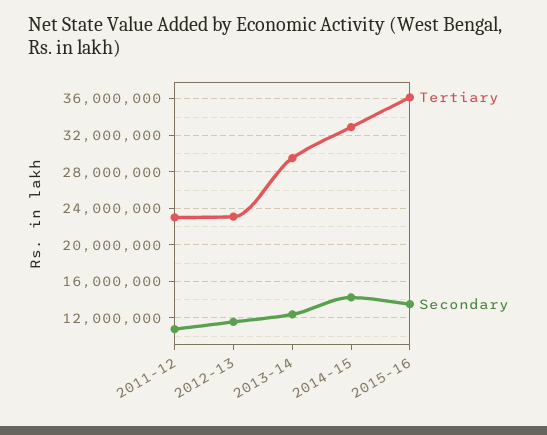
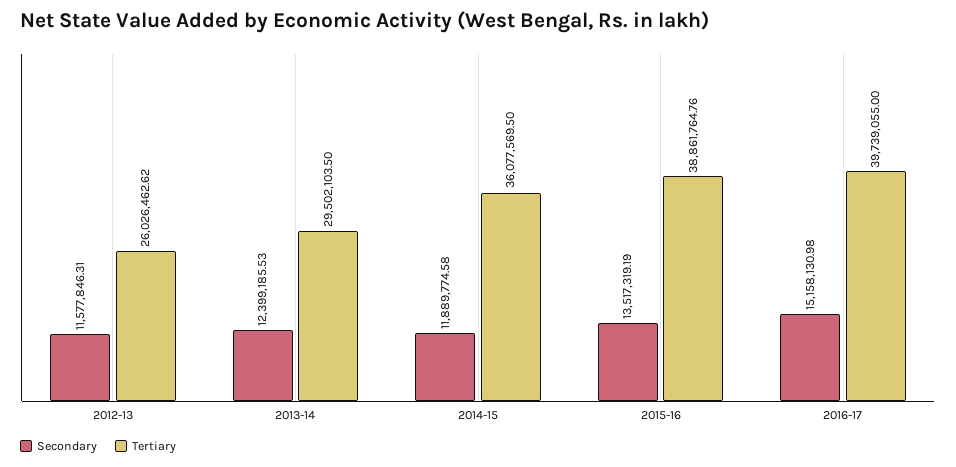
Tertiary, 2011-12: 23000000 -> none
Secondary, 2011-12: 11000000 -> none
Tertiary, 2012-13: 23000000 -> 26026462.62
Tertiary, 2014-15: 33000000 -> 36077569.5
Secondary, 2014-15: 14000000 -> 11889774.58
Tertiary, 2015-16: 36000000 -> 38861764.76
Secondary, 2016-17: none -> 15158130.98
Tertiary, 2016-17: none -> 39739055

